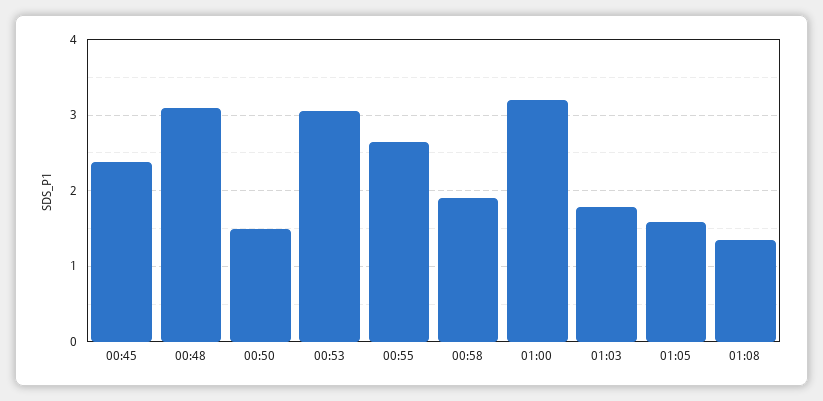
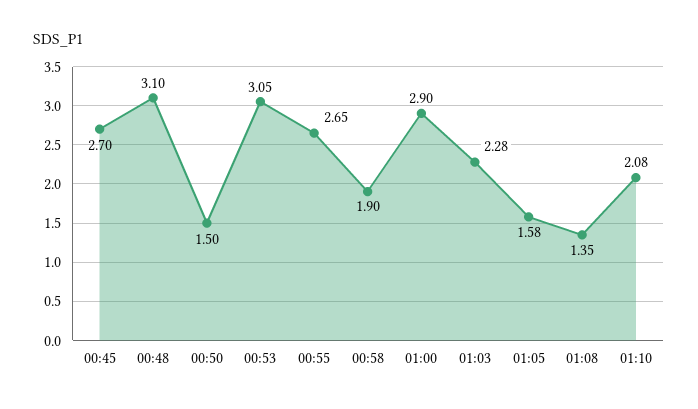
00:45: 2.4 -> 2.7
01:00: 3.2 -> 2.9
01:03: 1.8 -> 2.28
01:10: none -> 2.08

